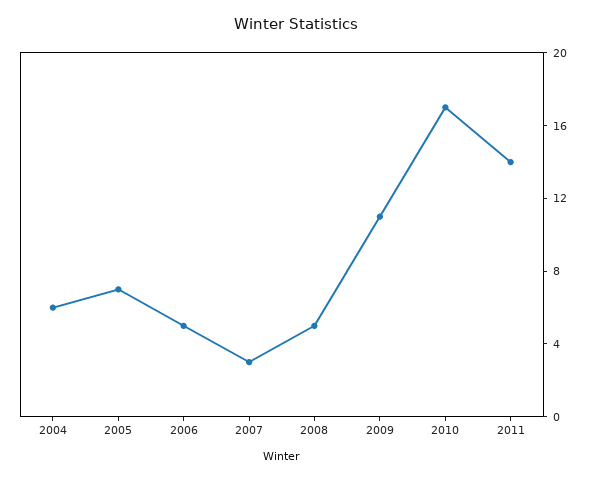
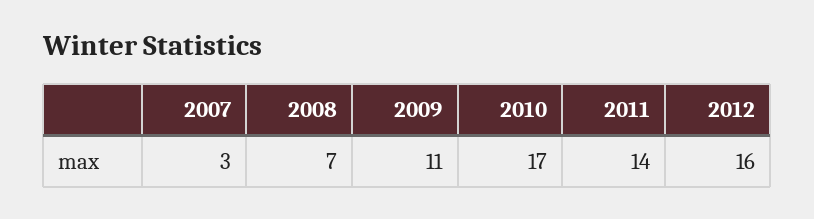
2004: 6 -> none
2005: 7 -> none
2006: 5 -> none
2008: 5 -> 7
2012: none -> 16

